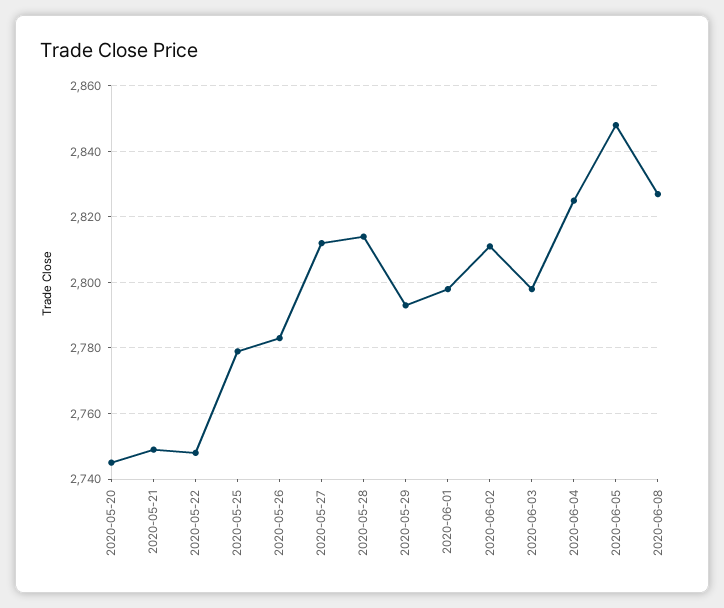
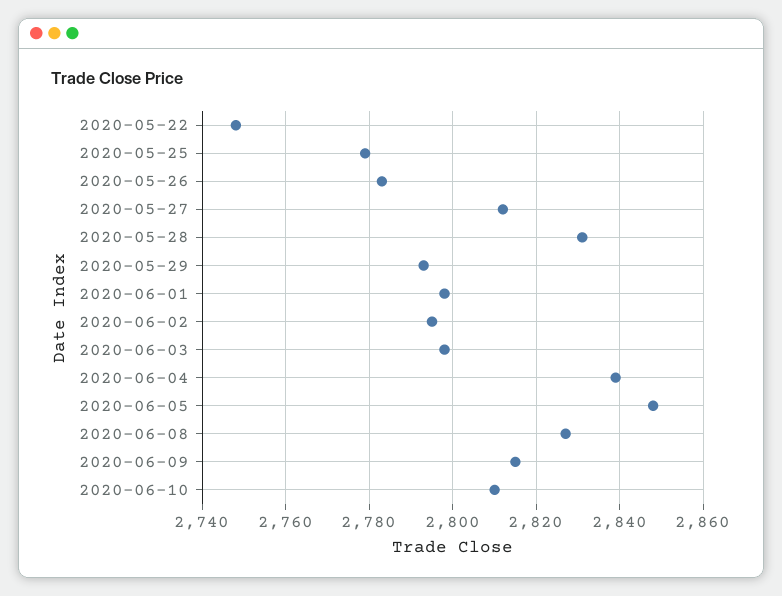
2020-05-20: 2745 -> none
2020-05-21: 2750 -> none
2020-05-28: 2815 -> 2830
2020-06-02: 2810 -> 2795
2020-06-04: 2825 -> 2840
2020-06-09: none -> 2815
2020-06-10: none -> 2810

